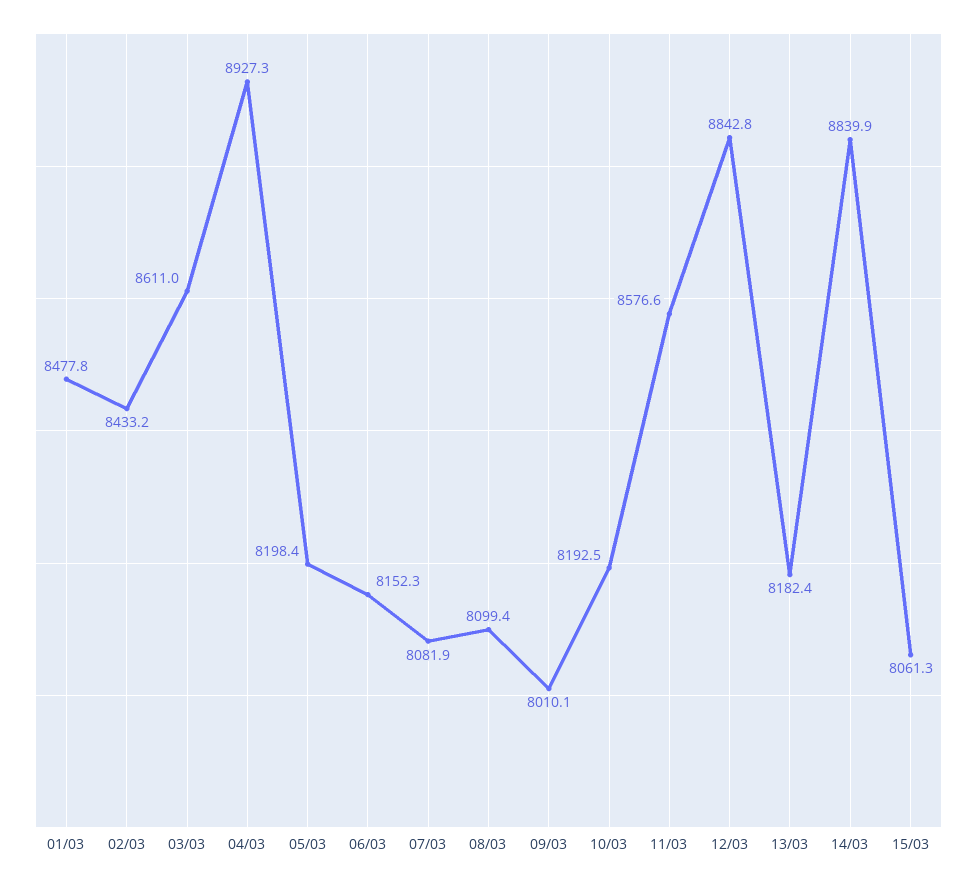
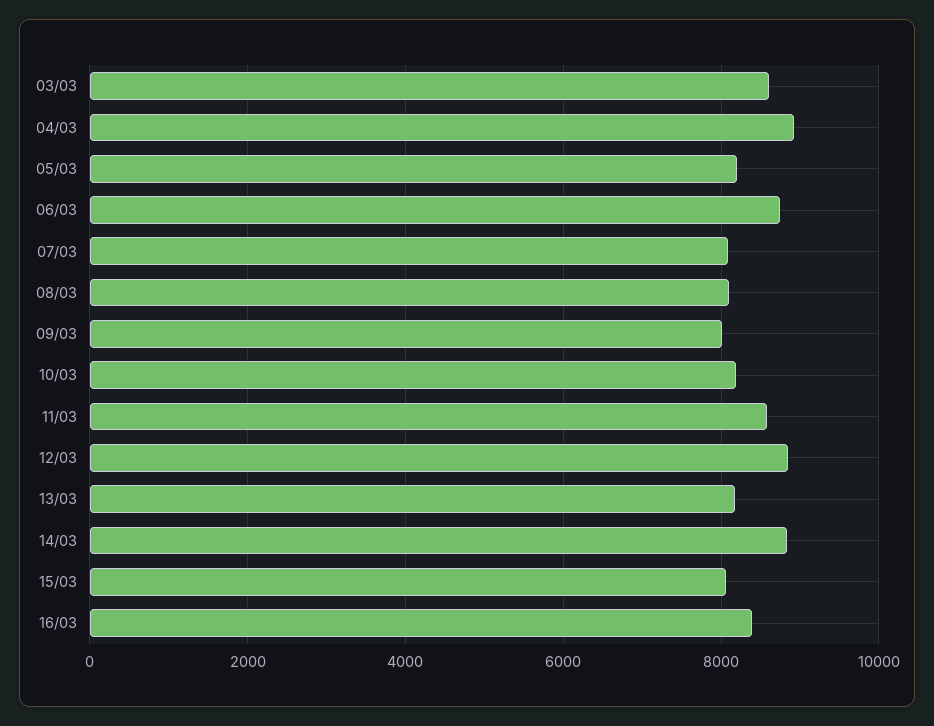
01/03: 8477.8 -> none
02/03: 8433.2 -> none
06/03: 8152.3 -> 8800
16/03: none -> 8400

